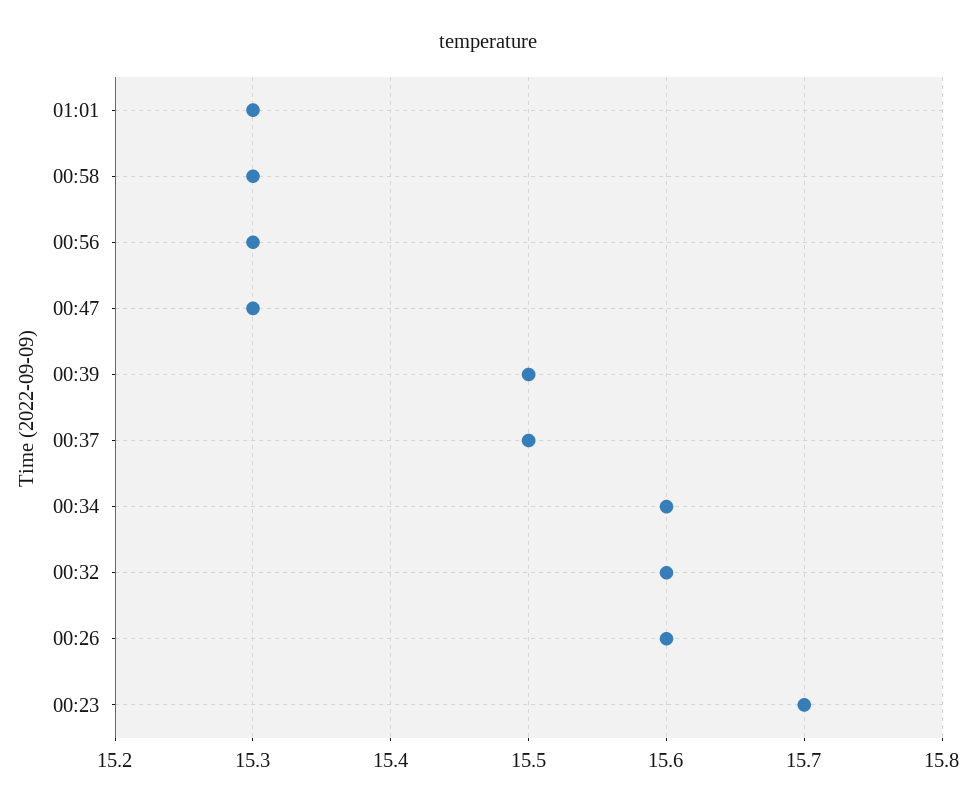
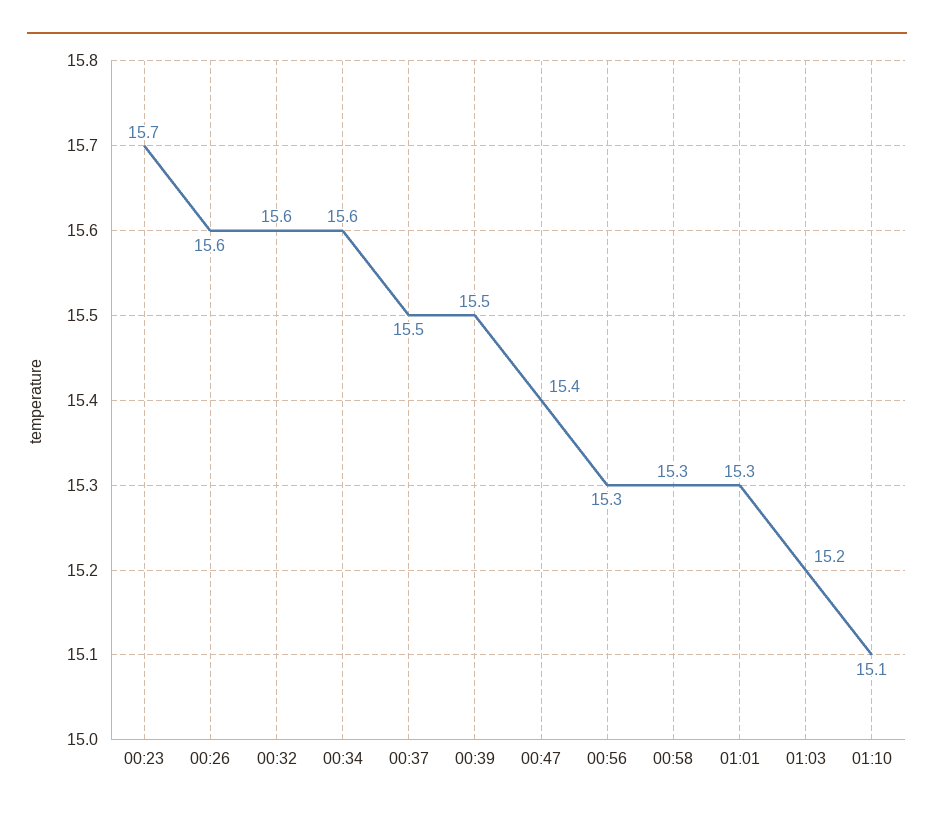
00:47: 15.3 -> 15.4
01:03: none -> 15.2
01:10: none -> 15.1

